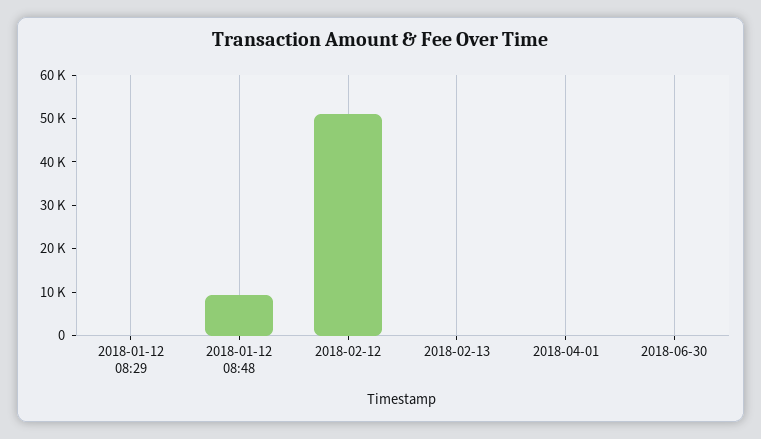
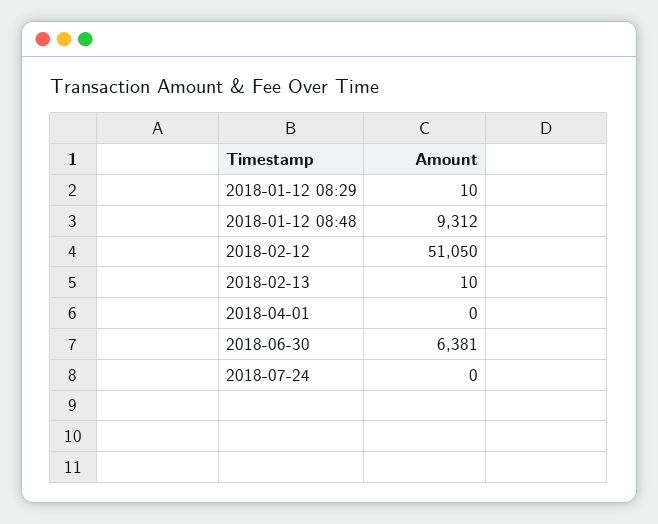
2018-06-30: 0 -> 6381
2018-07-24: none -> 0

